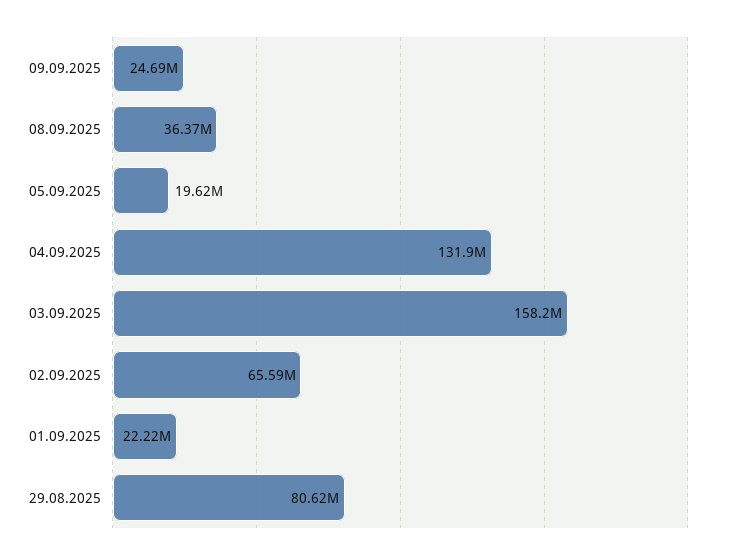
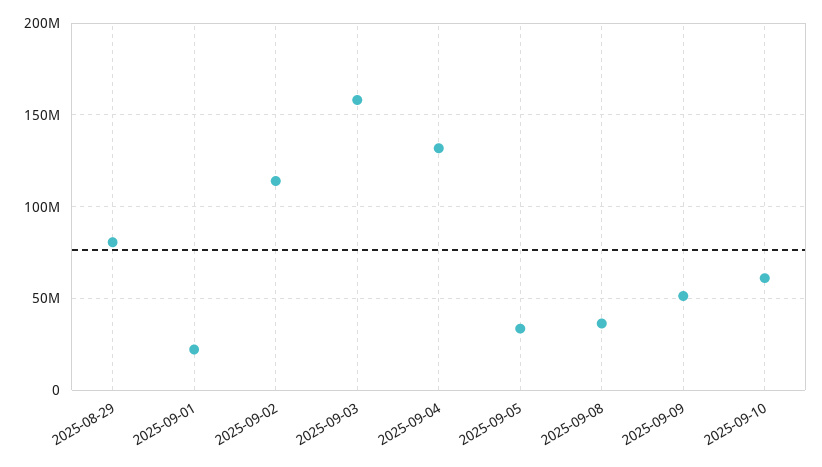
09.09.2025: 24690000 -> 50000000
05.09.2025: 19620000 -> 35000000
02.09.2025: 65590000 -> 115000000
2025-09-10: none -> 60000000

